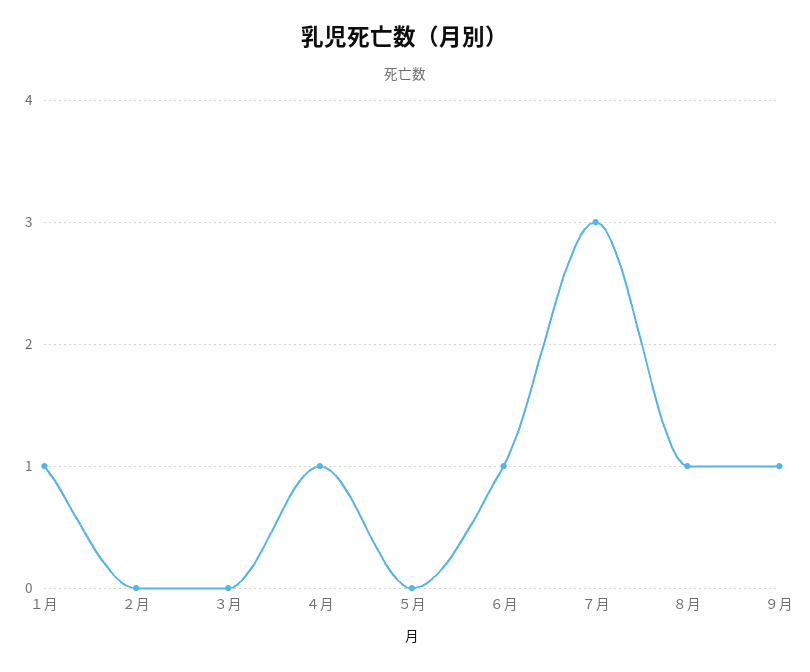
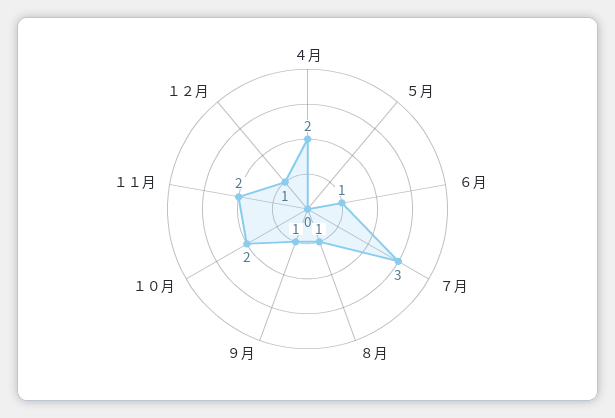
１月: 1 -> none
２月: 0 -> none
３月: 0 -> none
４月: 1 -> 2
１０月: none -> 2
１１月: none -> 2
１２月: none -> 1

